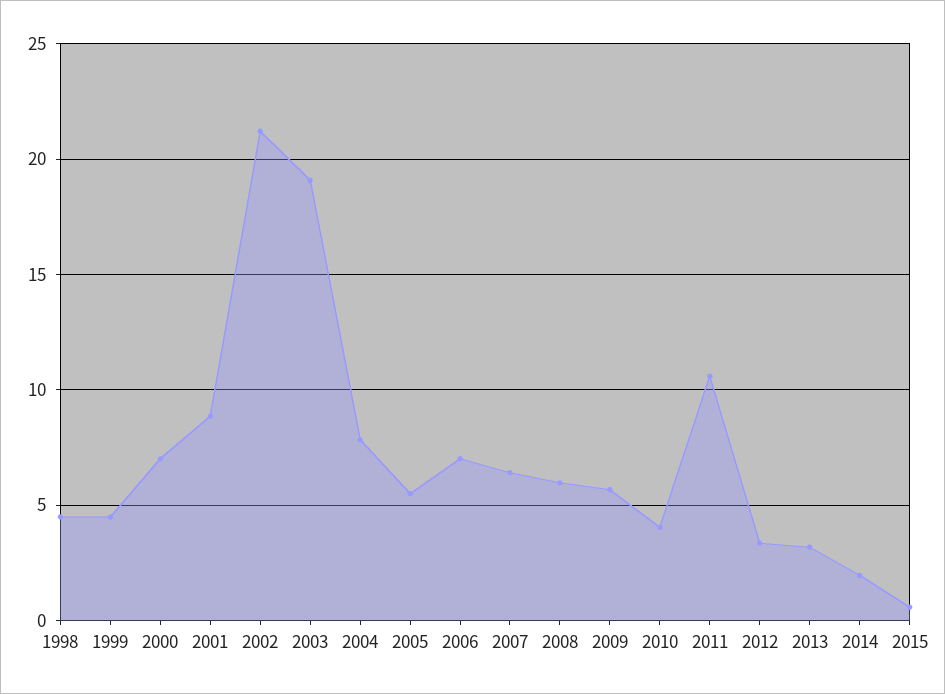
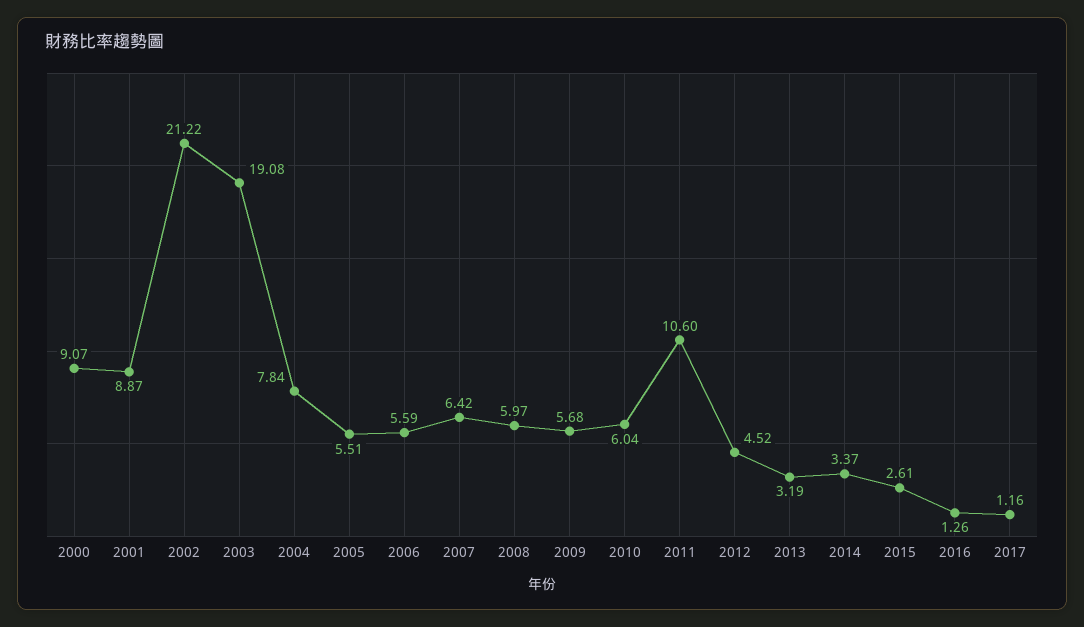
1998: 4.5 -> none
1999: 4.5 -> none
2000: 7 -> 9.07
2006: 7 -> 5.59
2010: 4 -> 6.04
2012: 3.5 -> 4.52
2014: 2 -> 3.37
2015: 0.5 -> 2.61
2016: none -> 1.26
2017: none -> 1.16

